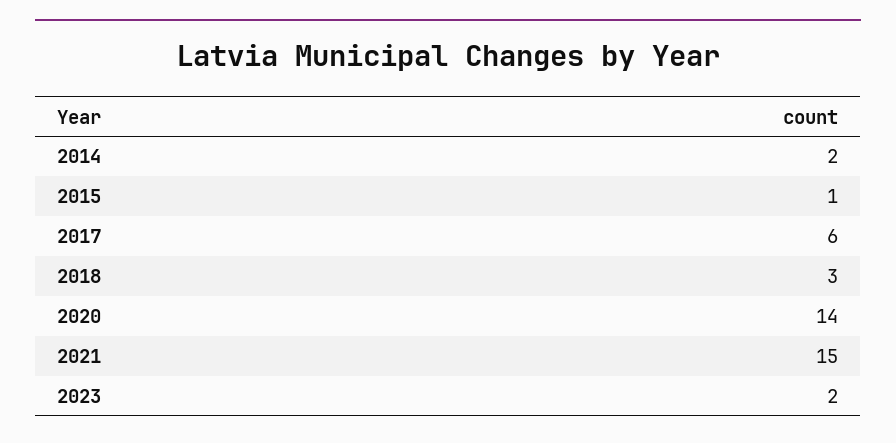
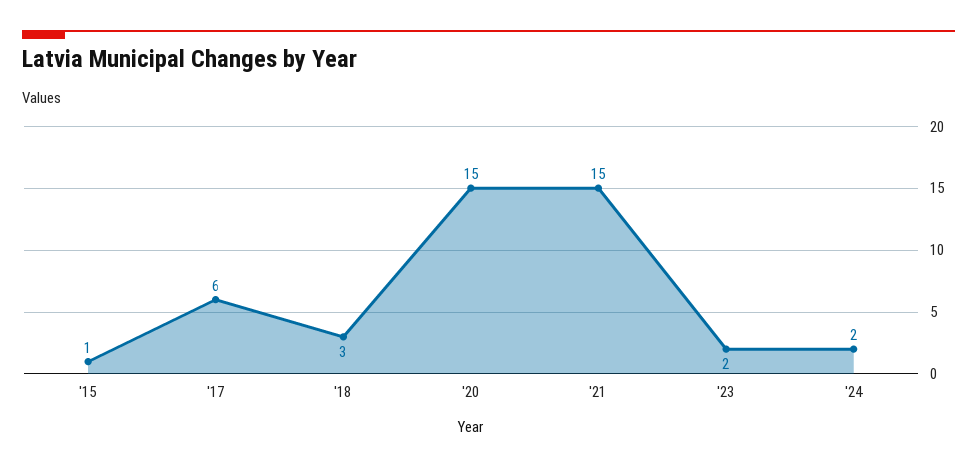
2014: 2 -> none
2020: 14 -> 15
'24: none -> 2

